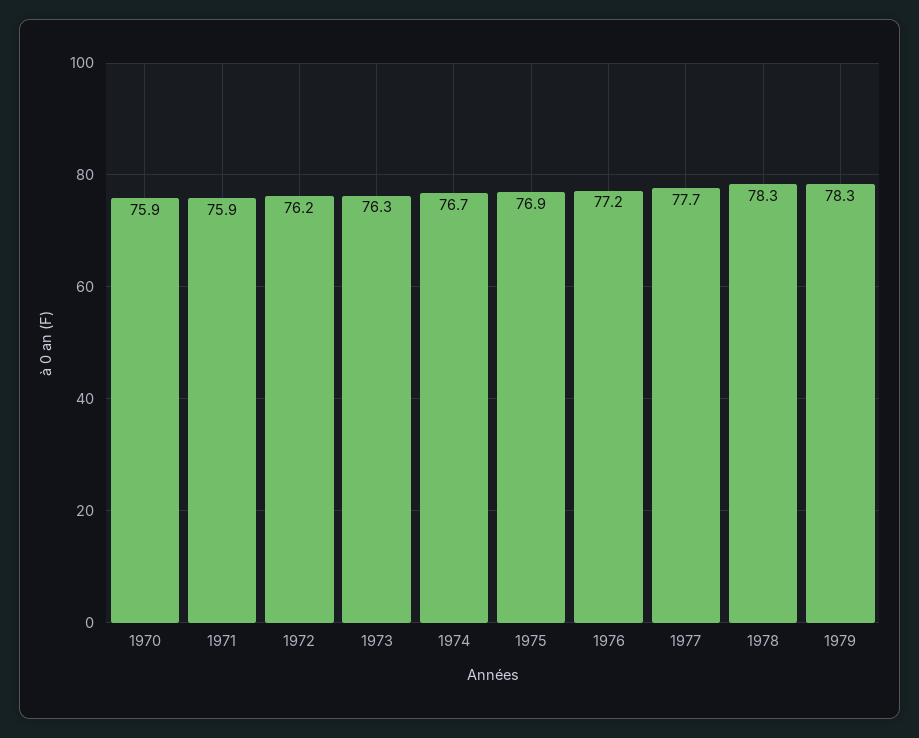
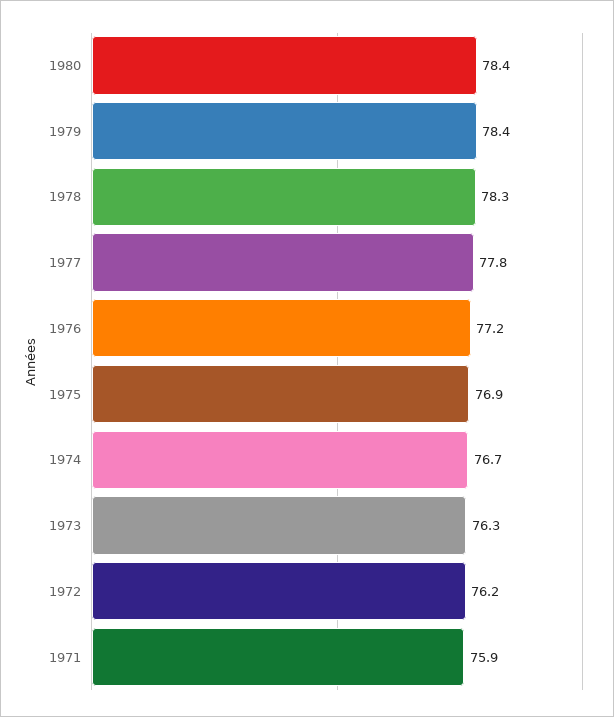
1970: 75.9 -> none
1977: 77.7 -> 77.8
1979: 78.3 -> 78.4
1980: none -> 78.4

